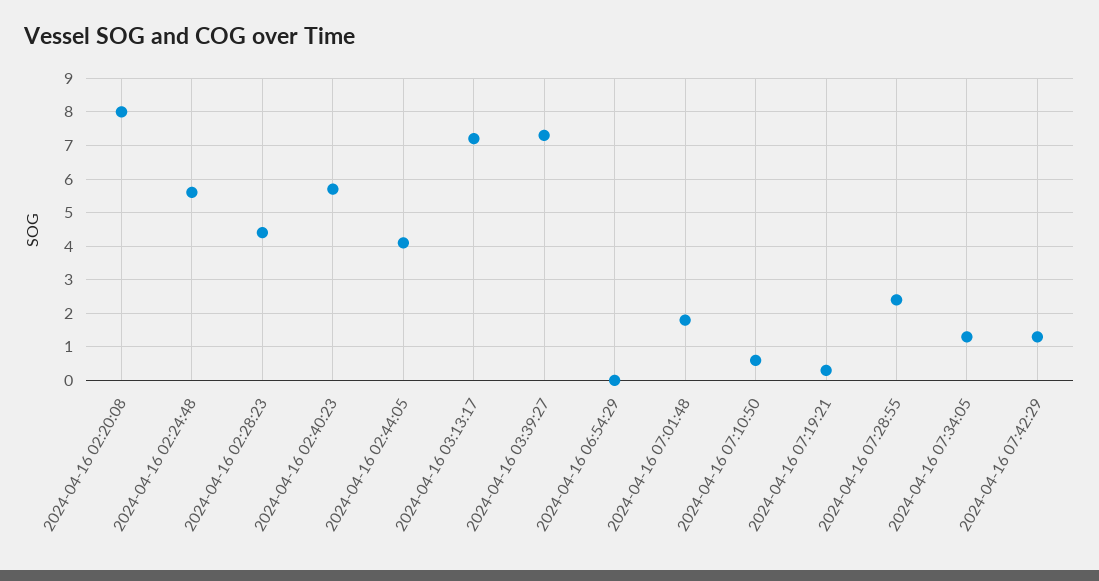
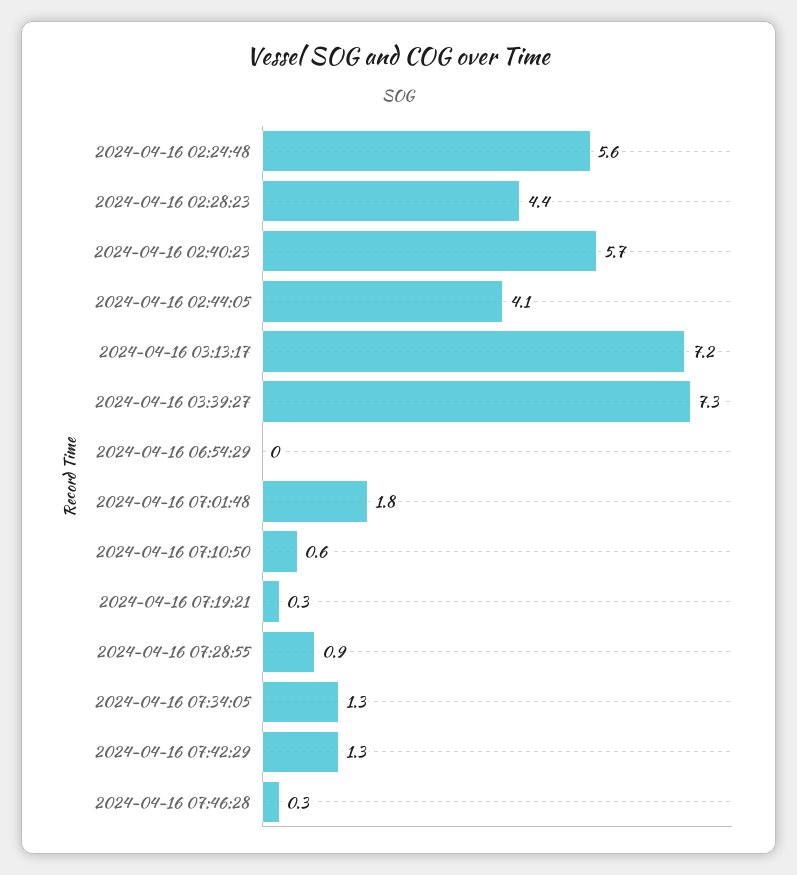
2024-04-16 02:20:08: 8 -> none
2024-04-16 07:28:55: 2.5 -> 0.9
2024-04-16 07:46:28: none -> 0.3

